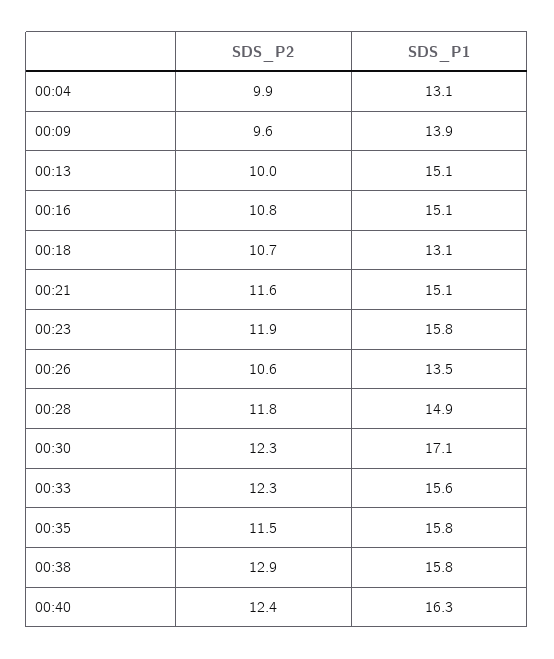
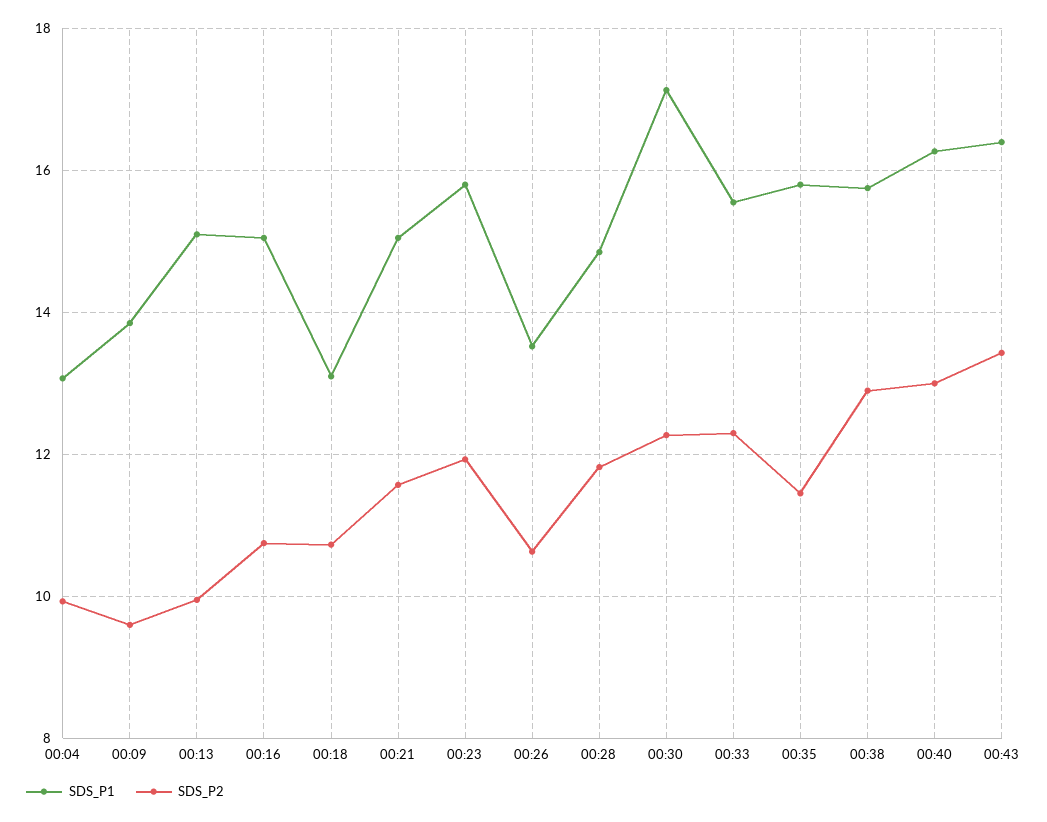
SDS_P2, 00:40: 12.4 -> 13
SDS_P1, 00:43: none -> 16.4
SDS_P2, 00:43: none -> 13.4

